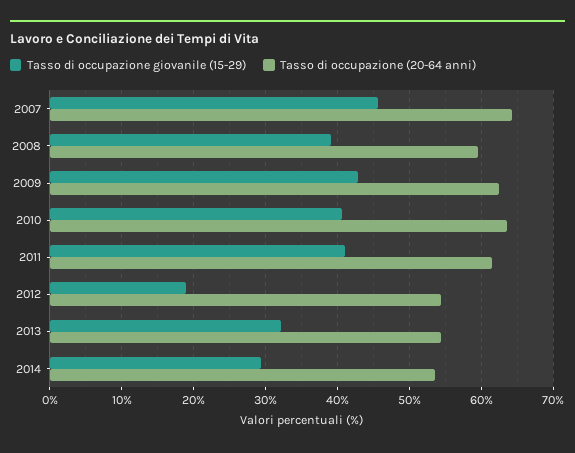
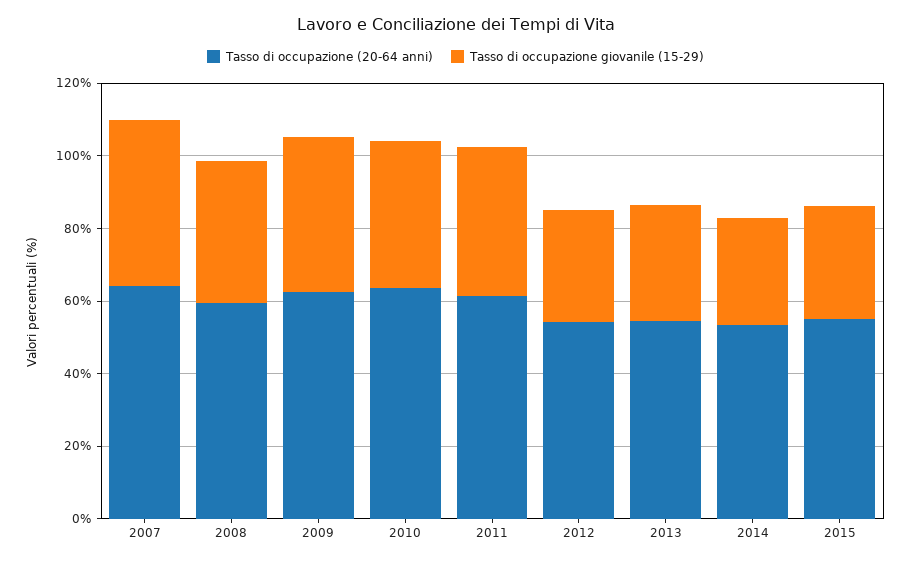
Tasso di occupazione giovanile (15-29), 2012: 19 -> 30
Tasso di occupazione (20-64 anni), 2015: none -> 55
Tasso di occupazione giovanile (15-29), 2015: none -> 30

